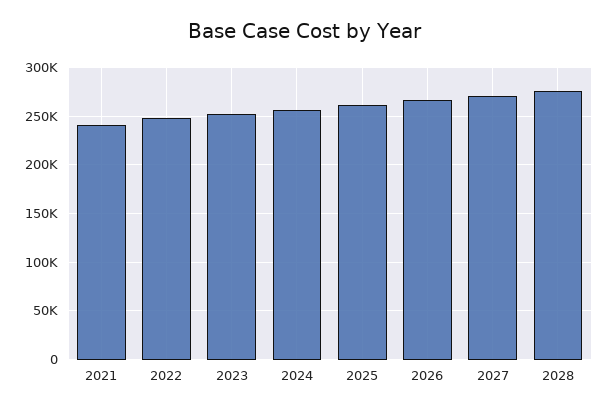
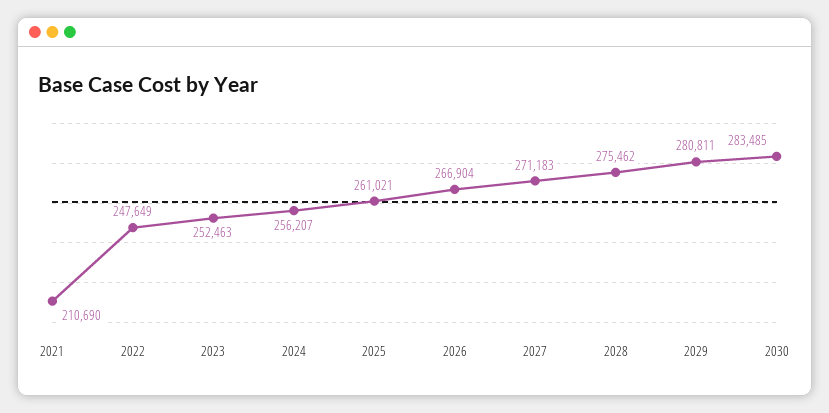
2021: 240000 -> 210690
2029: none -> 280811
2030: none -> 283485

